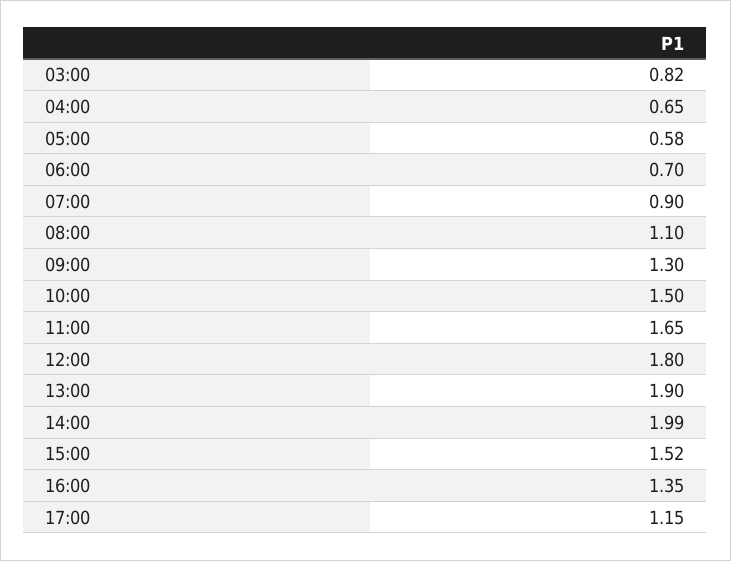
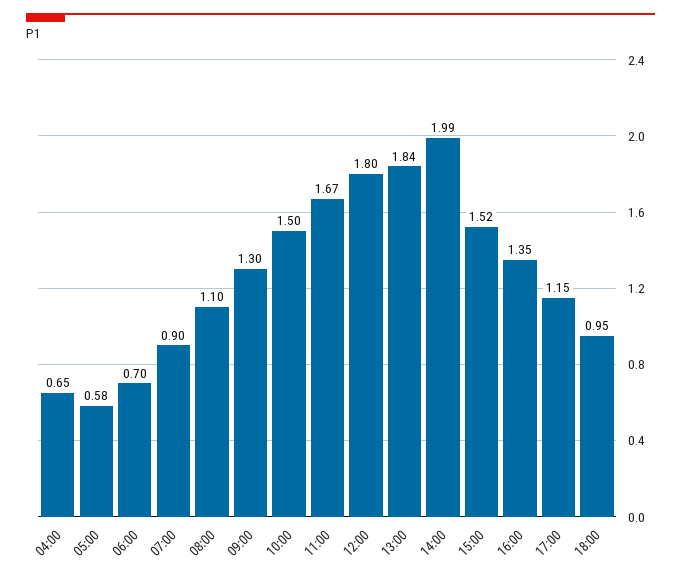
03:00: 0.82 -> none
11:00: 1.65 -> 1.67
13:00: 1.9 -> 1.84
18:00: none -> 0.95

